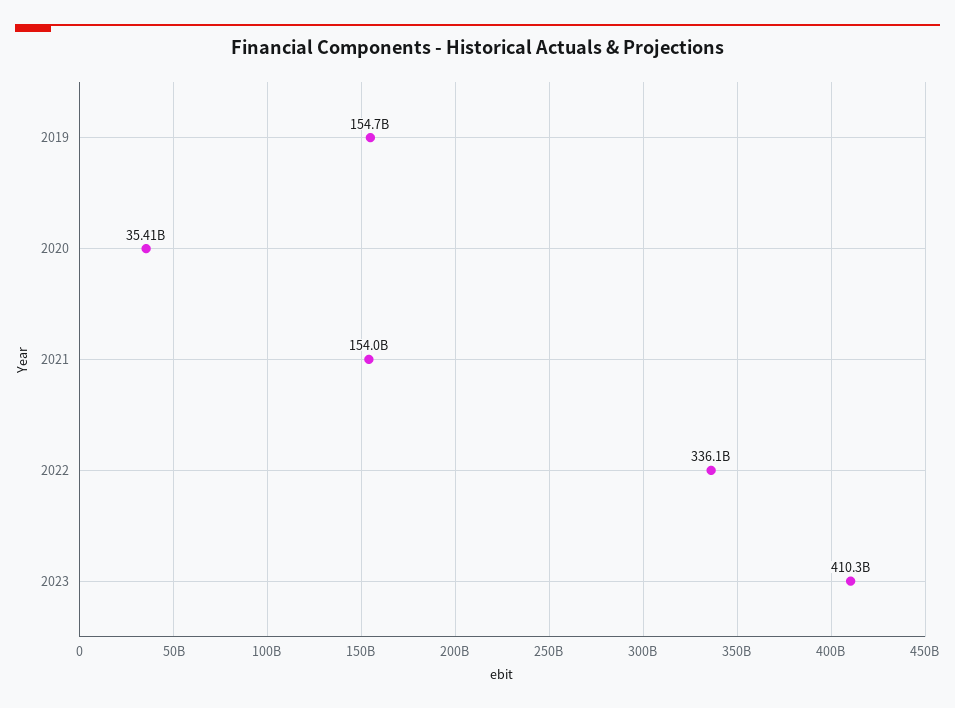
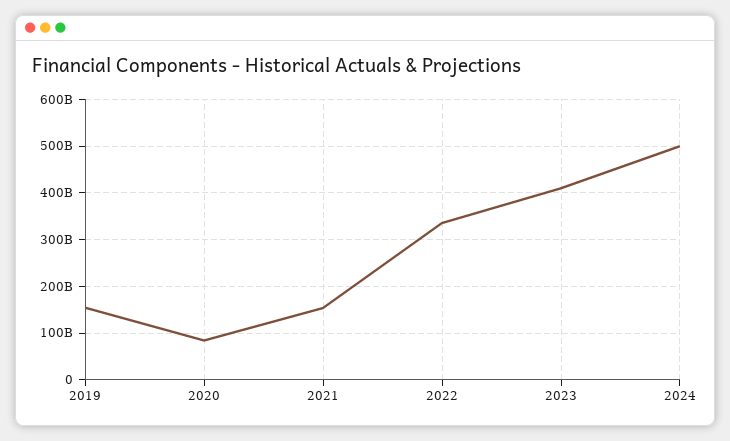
2020: 35410000000 -> 80000000000
2024: none -> 500000000000

